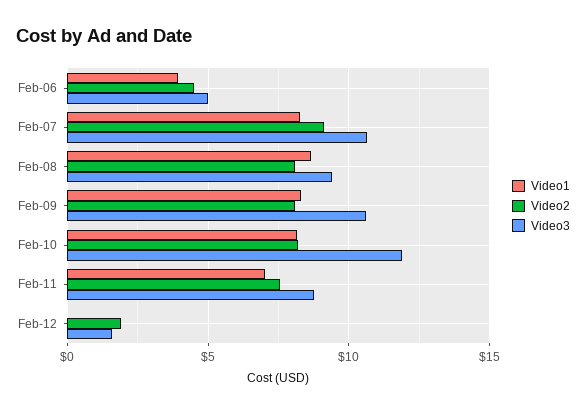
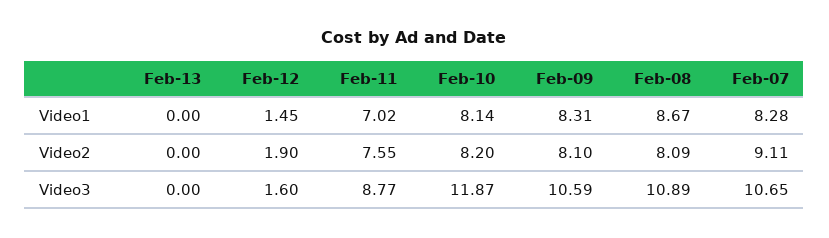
Video1, Feb-06: 4 -> none
Video2, Feb-06: 4.5 -> none
Video3, Feb-06: 5 -> none
Video3, Feb-08: 9.5 -> 10.89
Video1, Feb-12: 0 -> 1.45
Video1, Feb-13: none -> 0
Video2, Feb-13: none -> 0
Video3, Feb-13: none -> 0

